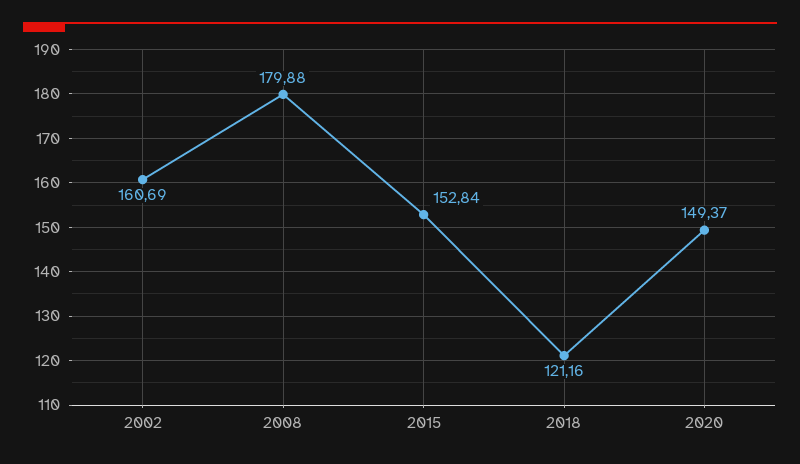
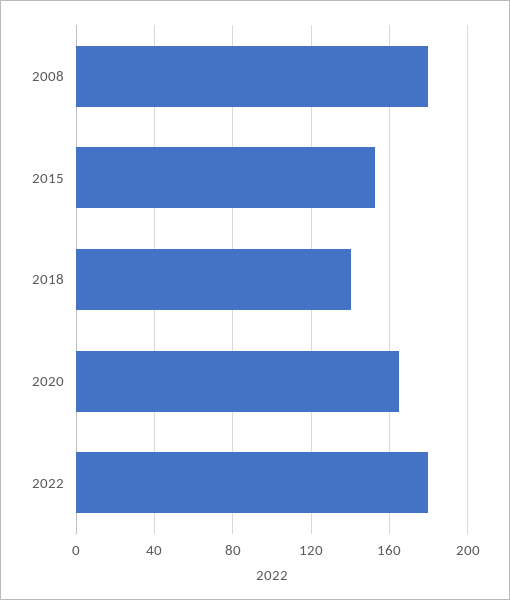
2002: 160.69 -> none
2018: 121.16 -> 140
2020: 149.37 -> 165
2022: none -> 180

